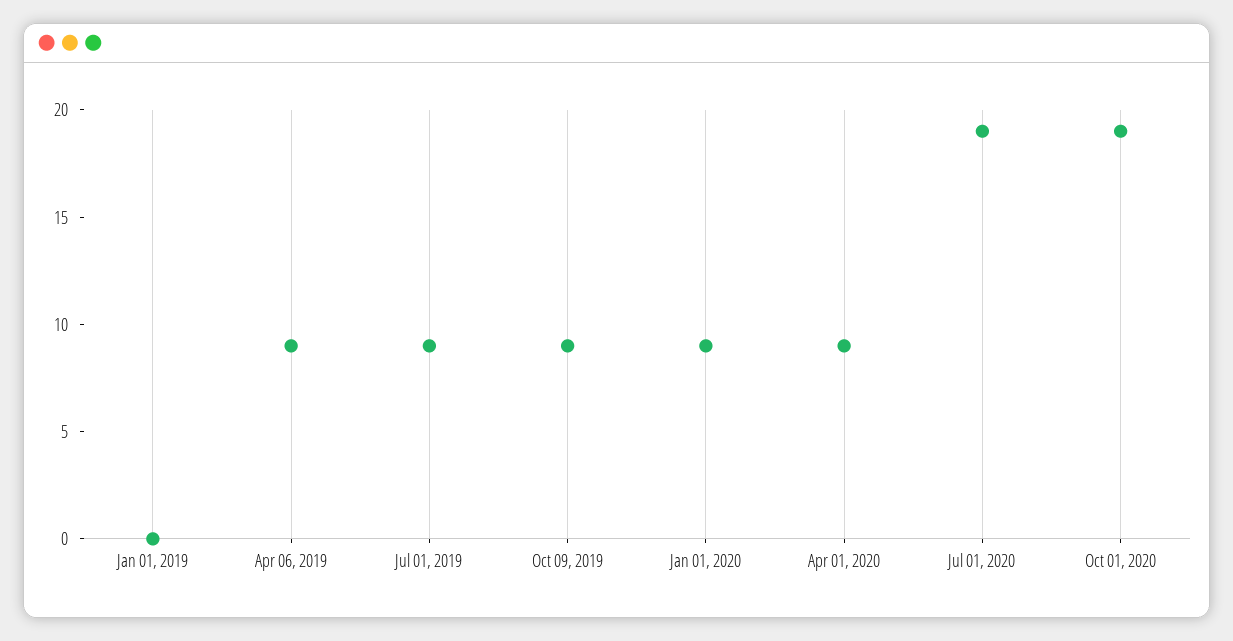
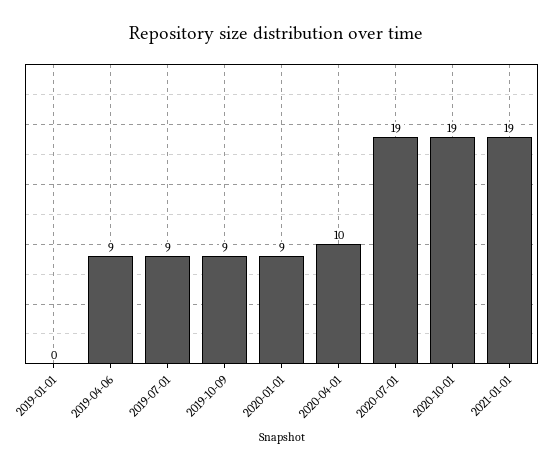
Apr 01, 2020: 9 -> 10
2021-01-01: none -> 19

